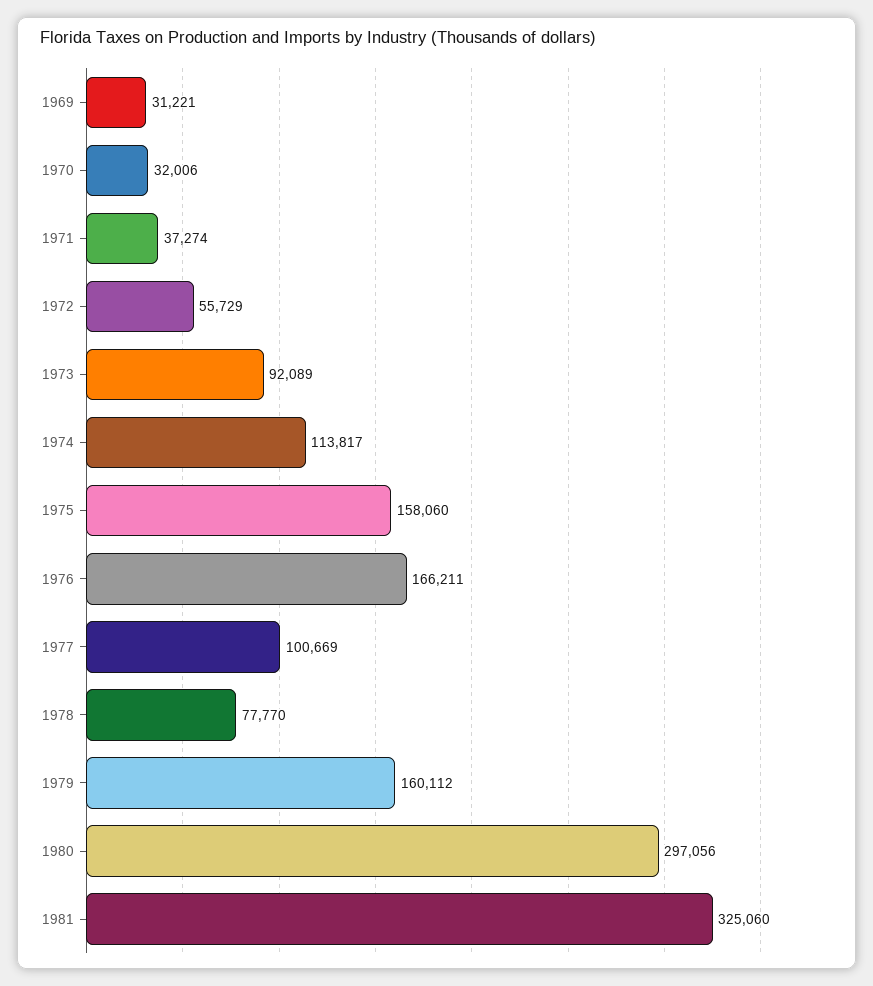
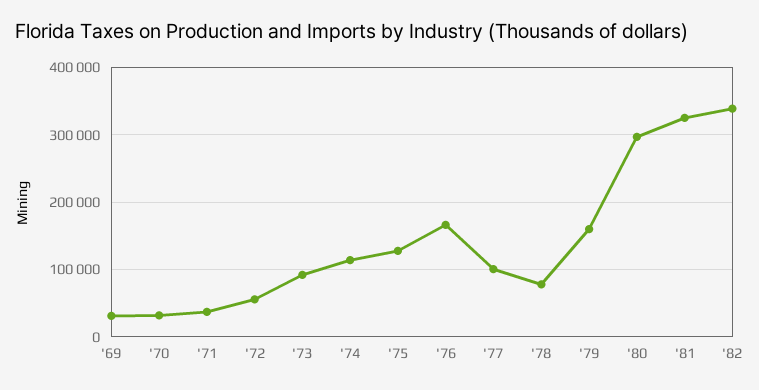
1975: 158060 -> 130000
'82: none -> 340000

